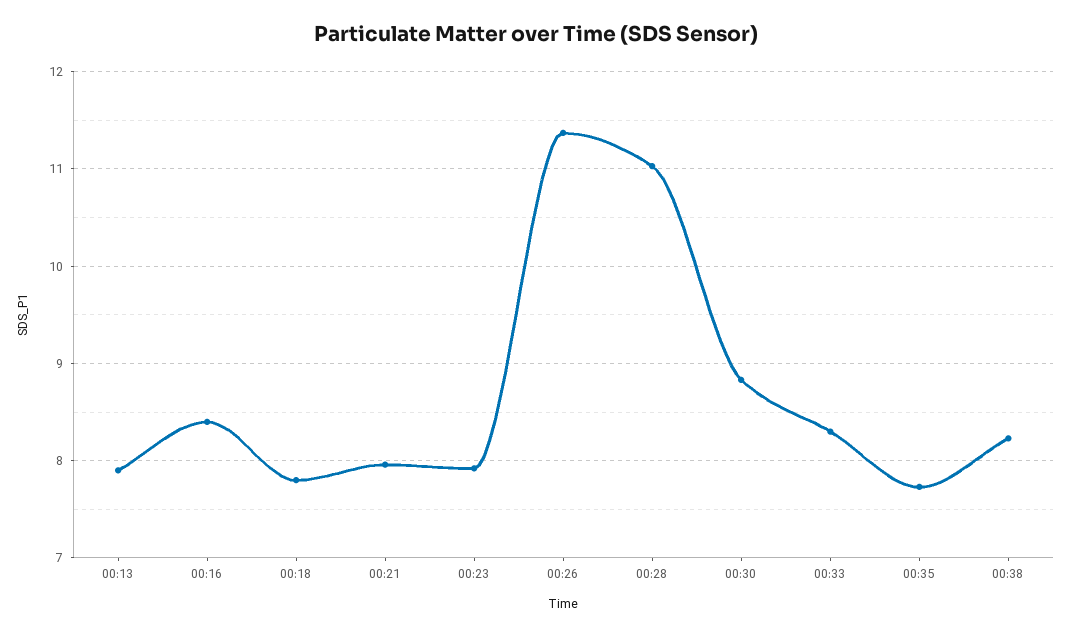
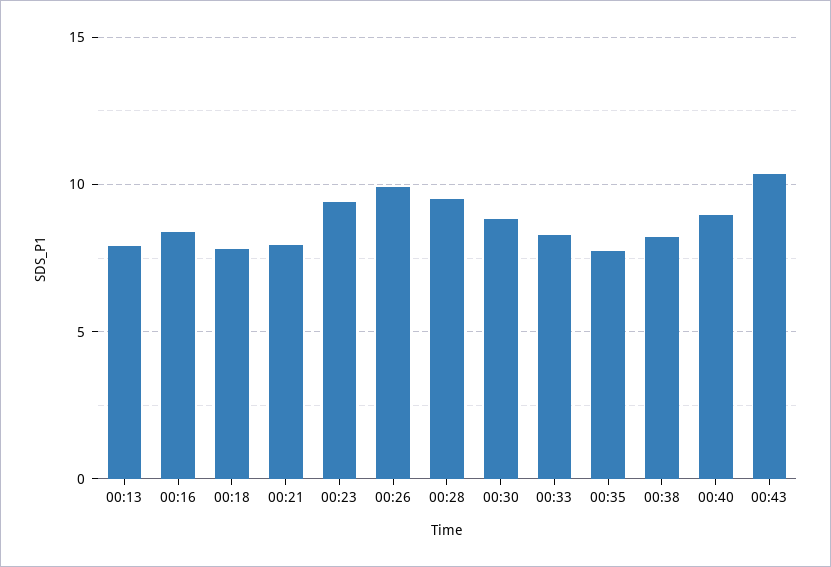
00:23: 7.9 -> 9.5
00:26: 11.4 -> 10
00:28: 11 -> 9.5
00:40: none -> 9
00:43: none -> 10.5

